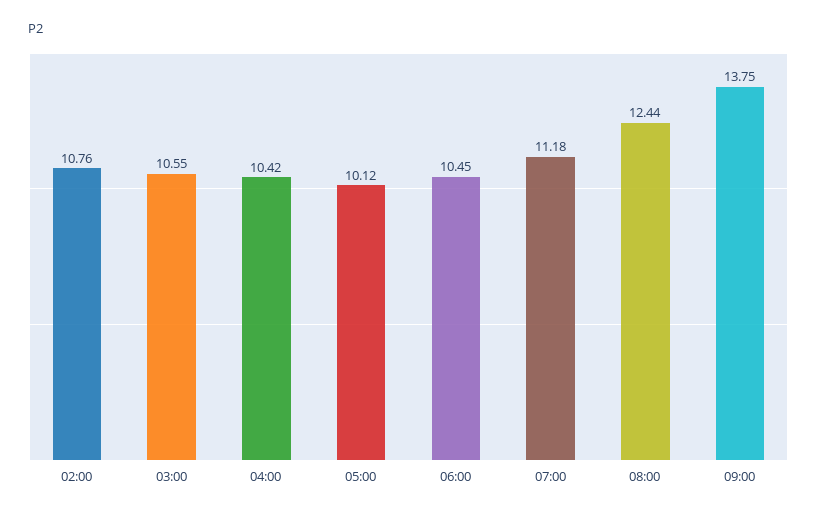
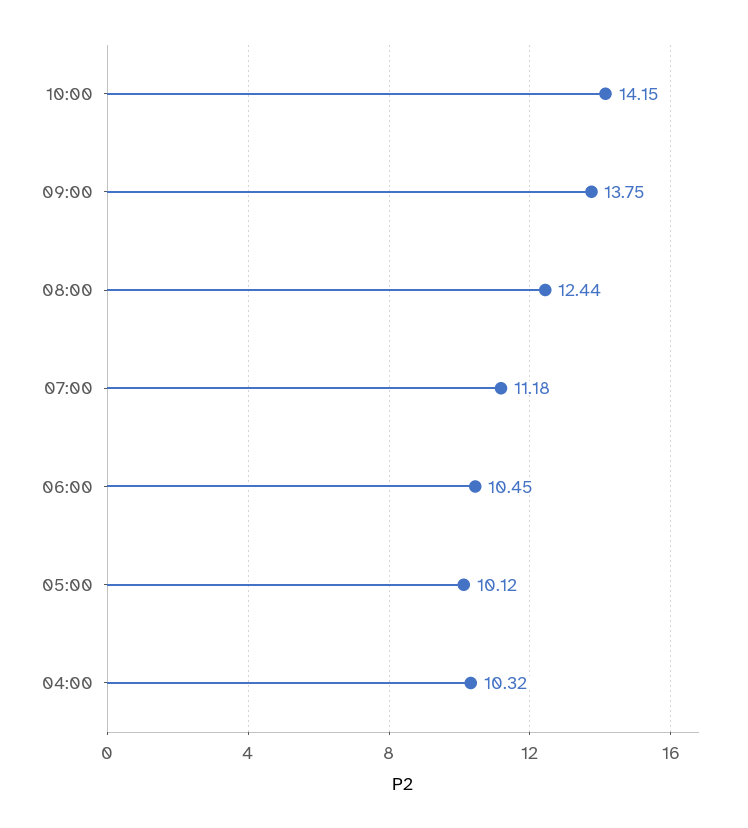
02:00: 10.76 -> none
03:00: 10.55 -> none
04:00: 10.42 -> 10.32
10:00: none -> 14.15

